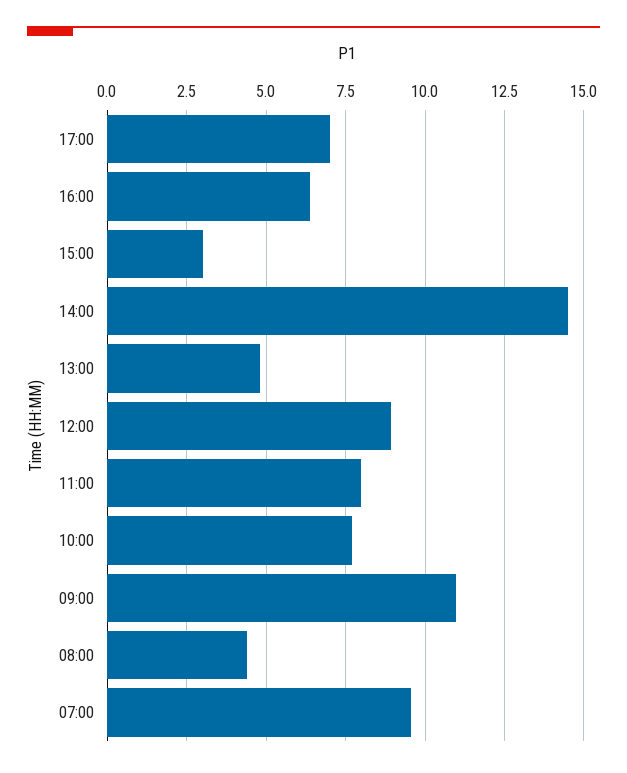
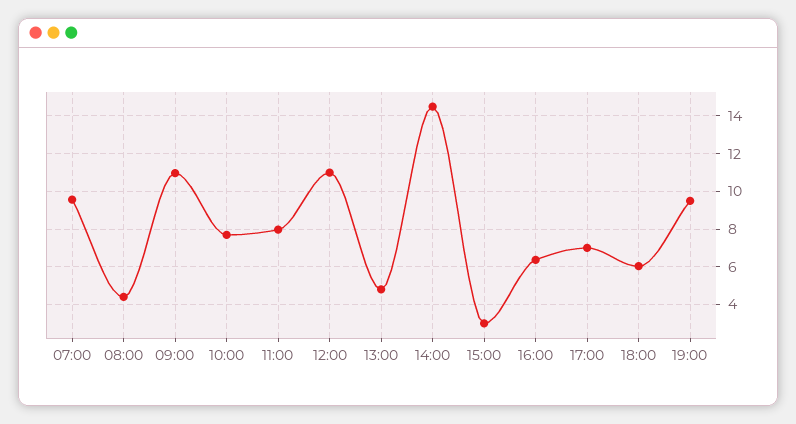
12:00: 9 -> 11
18:00: none -> 6
19:00: none -> 9.5

